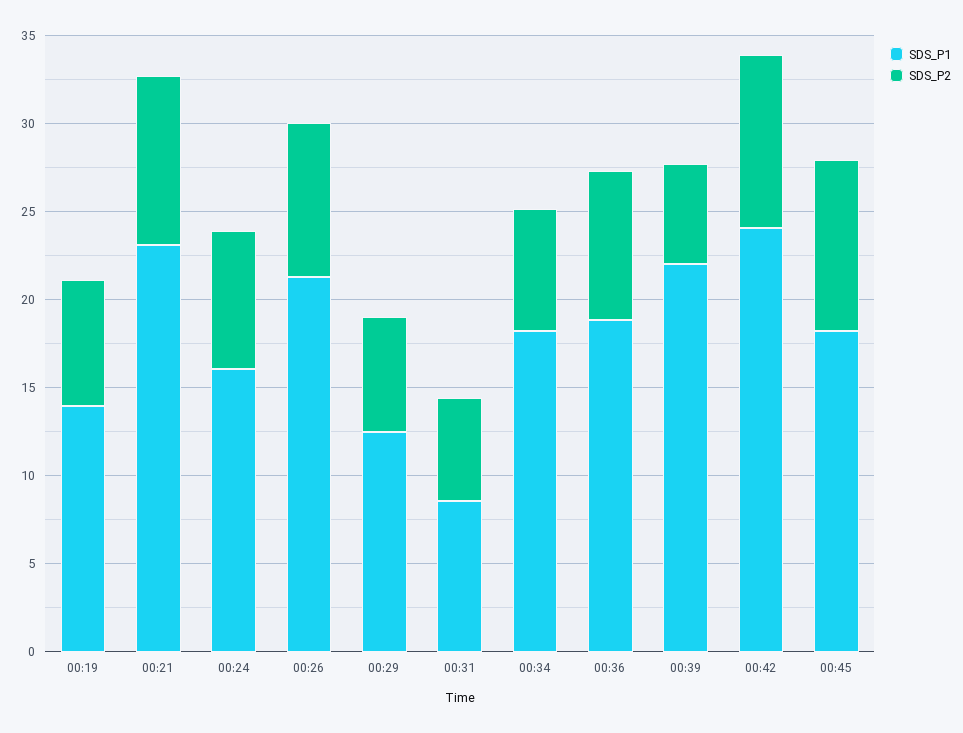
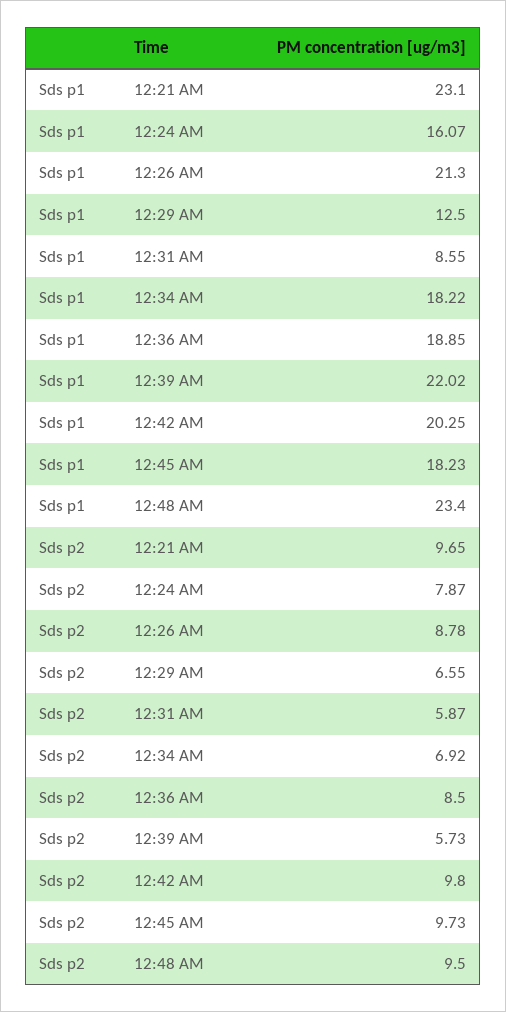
SDS_P1, 00:19: 14 -> none
SDS_P2, 00:19: 7 -> none
SDS_P1, 00:42: 24 -> 20.25
SDS_P1, 12:48 AM: none -> 23.4
SDS_P2, 12:48 AM: none -> 9.5

